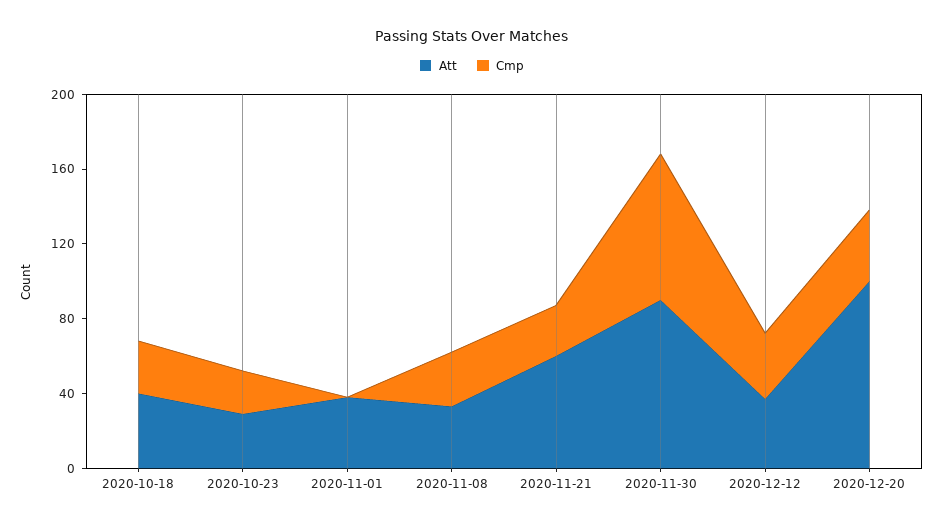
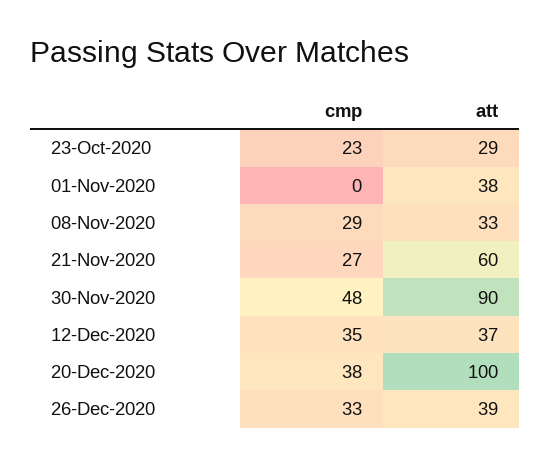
Att, 2020-10-18: 40 -> none
Cmp, 2020-10-18: 30 -> none
Cmp, 2020-11-30: 80 -> 48
Cmp, 26-Dec-2020: none -> 33
Att, 26-Dec-2020: none -> 39

